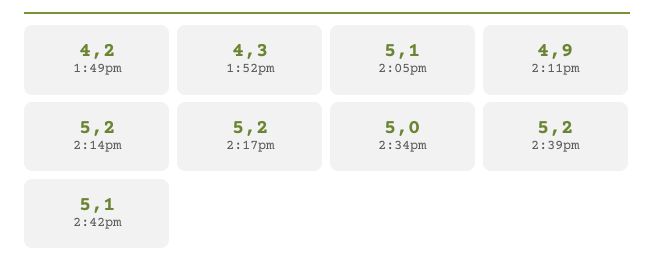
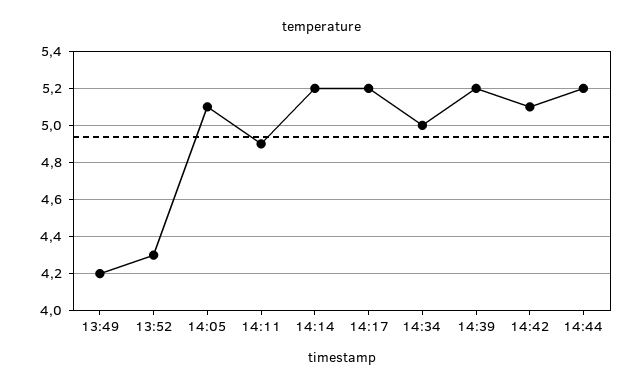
14:44: none -> 5.2

